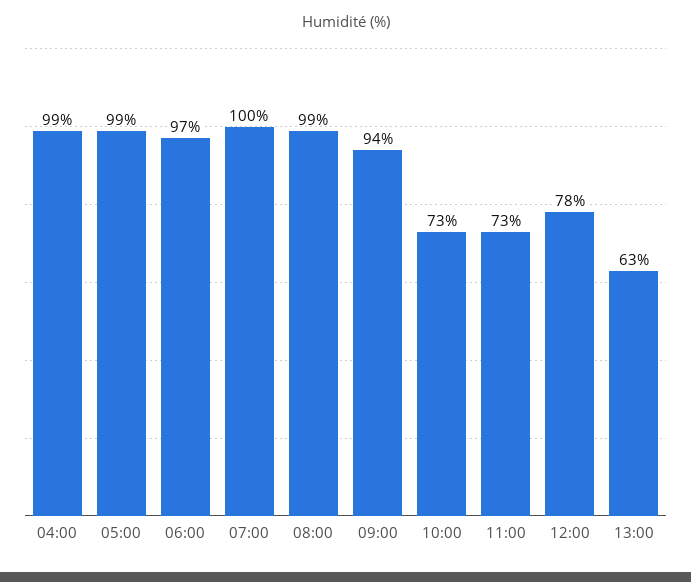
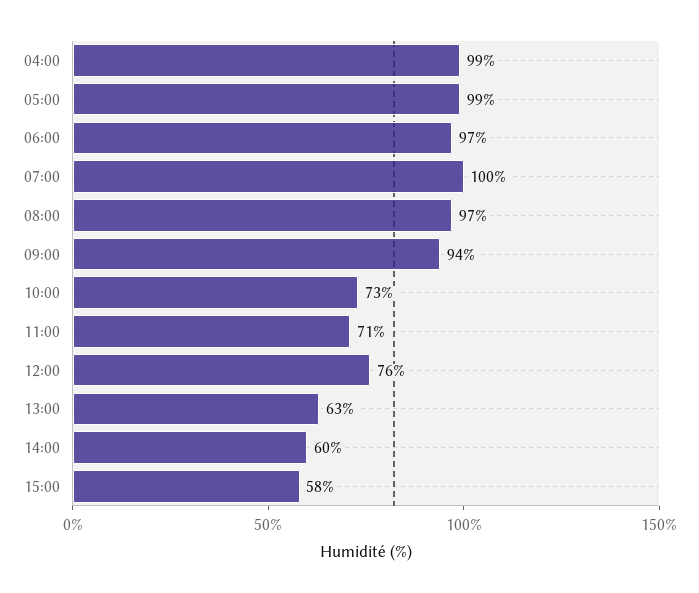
08:00: 99 -> 97
11:00: 73 -> 71
12:00: 78 -> 76
14:00: none -> 60
15:00: none -> 58

